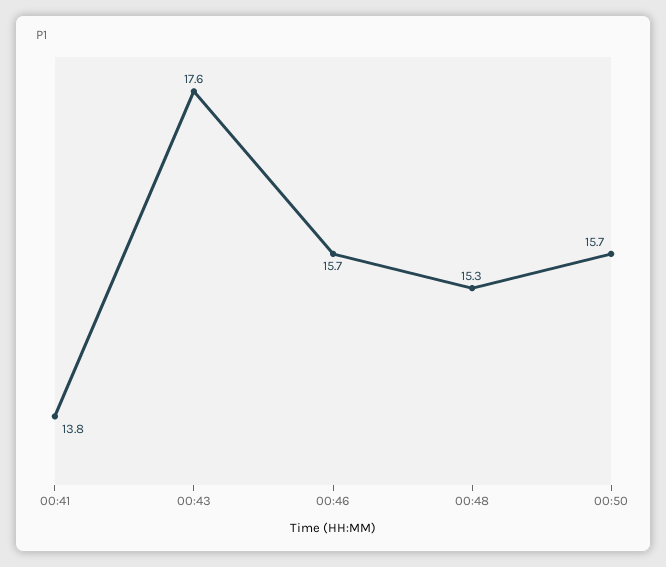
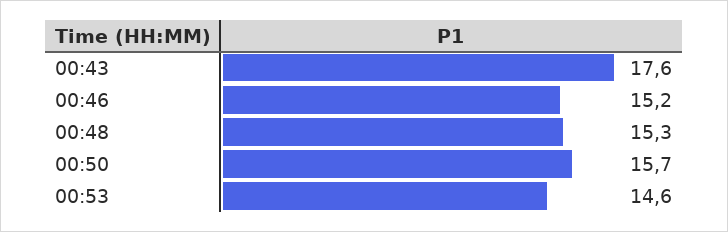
00:41: 13.8 -> none
00:46: 15.7 -> 15.2
00:53: none -> 14.6

